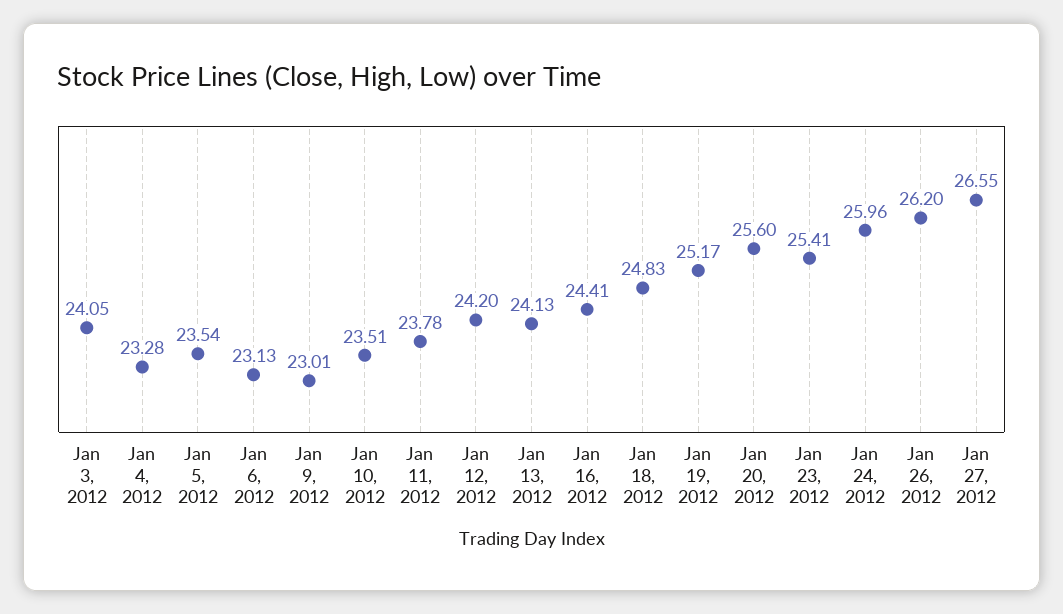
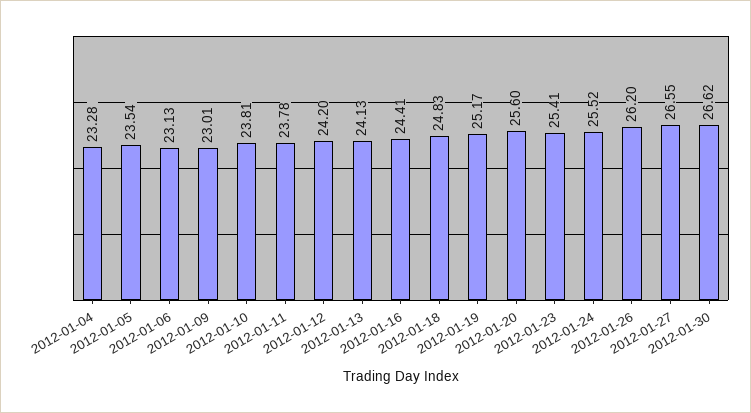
Jan 3, 2012: 24.05 -> none
Jan 10, 2012: 23.51 -> 23.81
Jan 24, 2012: 25.96 -> 25.52
2012-01-30: none -> 26.62

